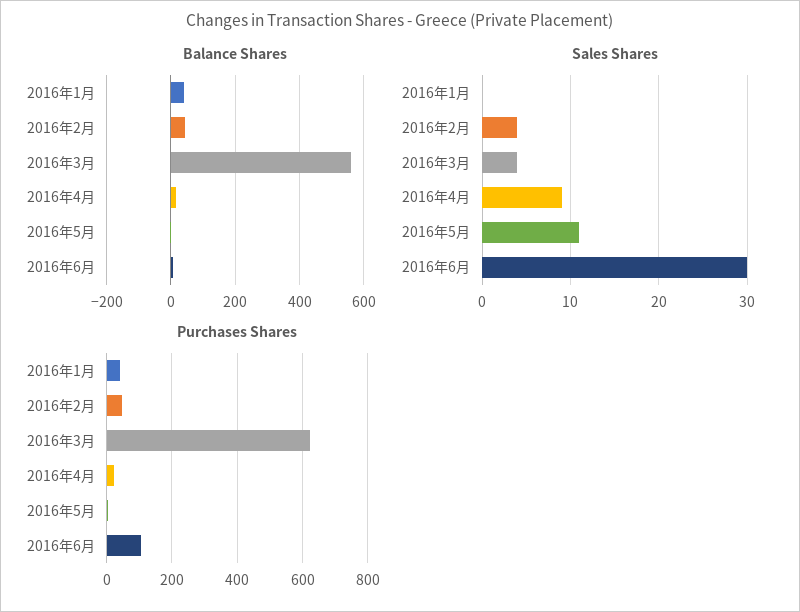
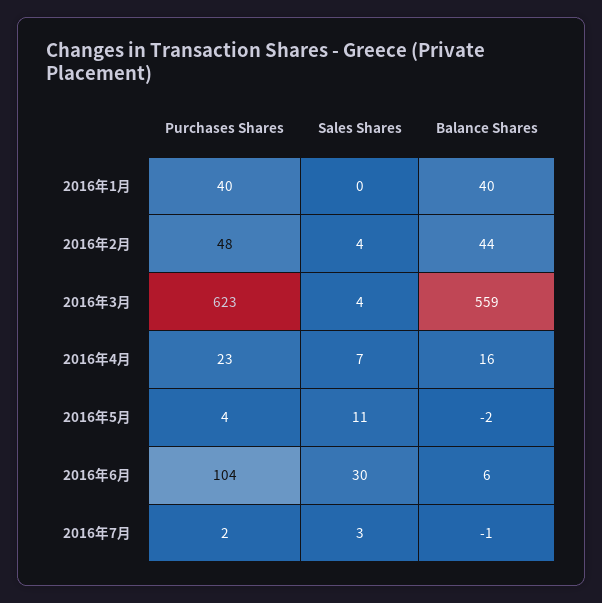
Sales Shares, 2016年4月: 9 -> 7
Purchases Shares, 2016年7月: none -> 2
Sales Shares, 2016年7月: none -> 3
Balance Shares, 2016年7月: none -> -1

